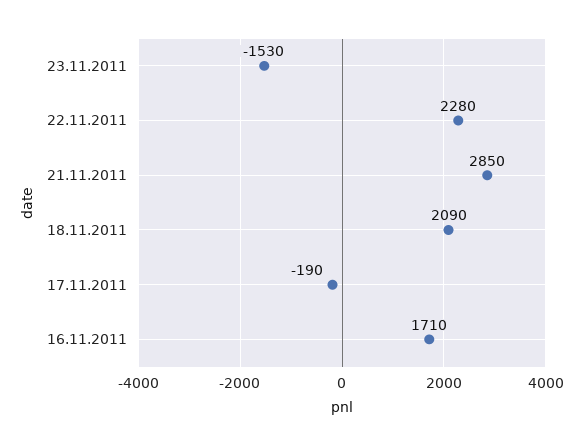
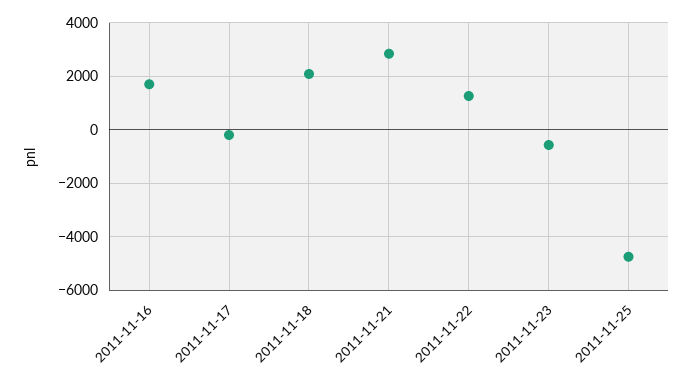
23.11.2011: -1530 -> -500
22.11.2011: 2280 -> 1250
2011-11-25: none -> -4750

